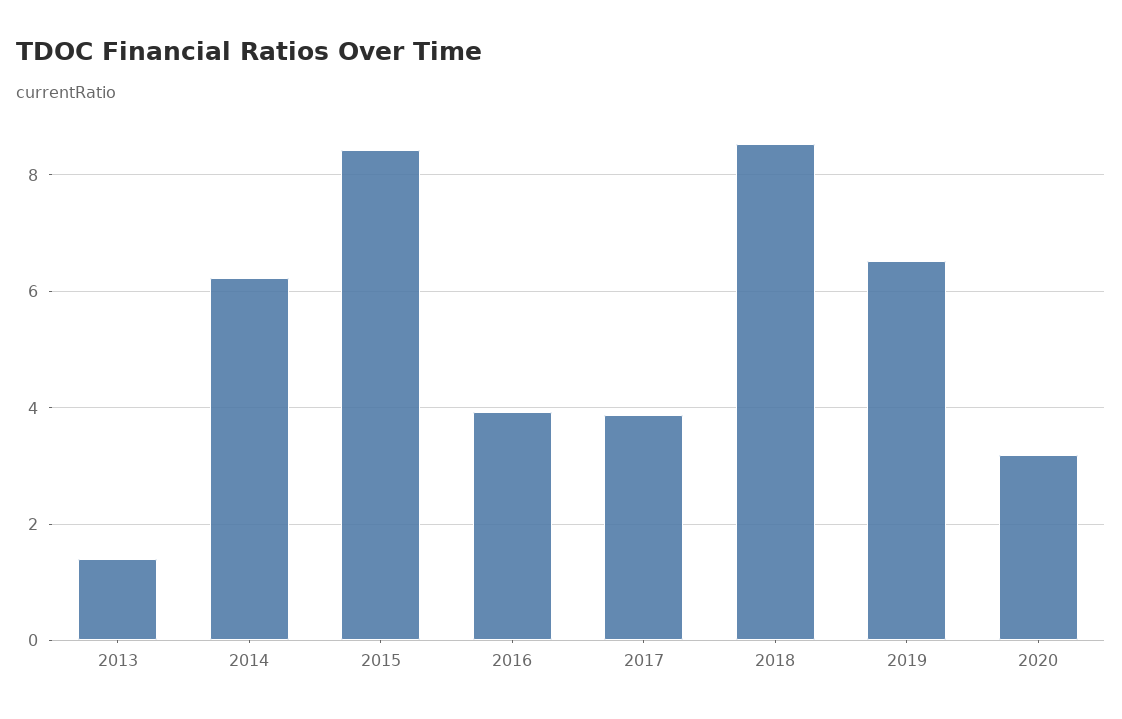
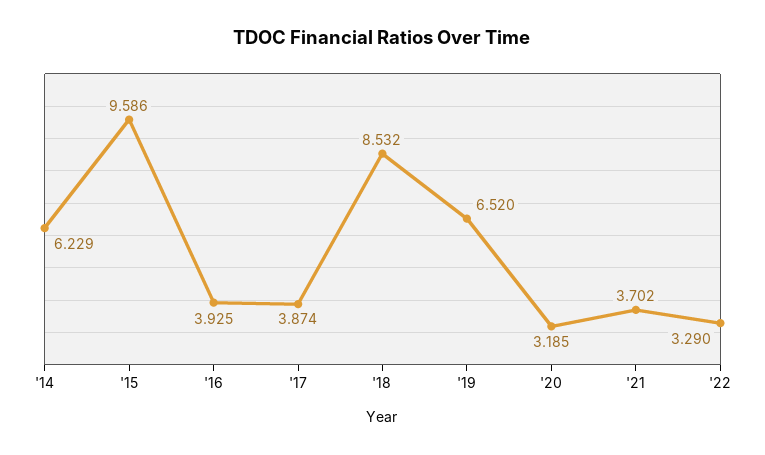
2013: 1.4 -> none
2015: 8.4 -> 9.586
'21: none -> 3.702
'22: none -> 3.29

